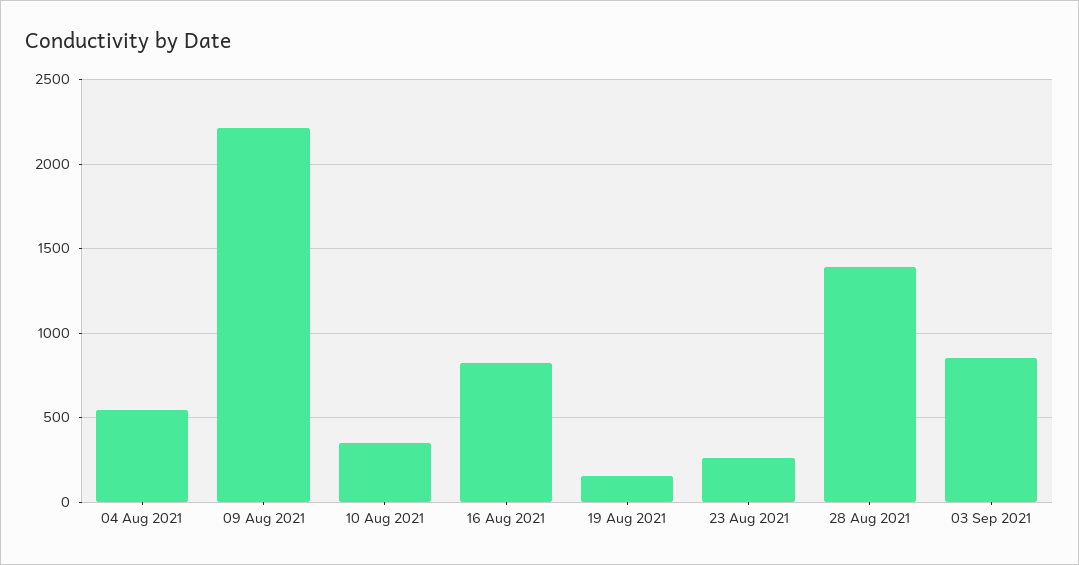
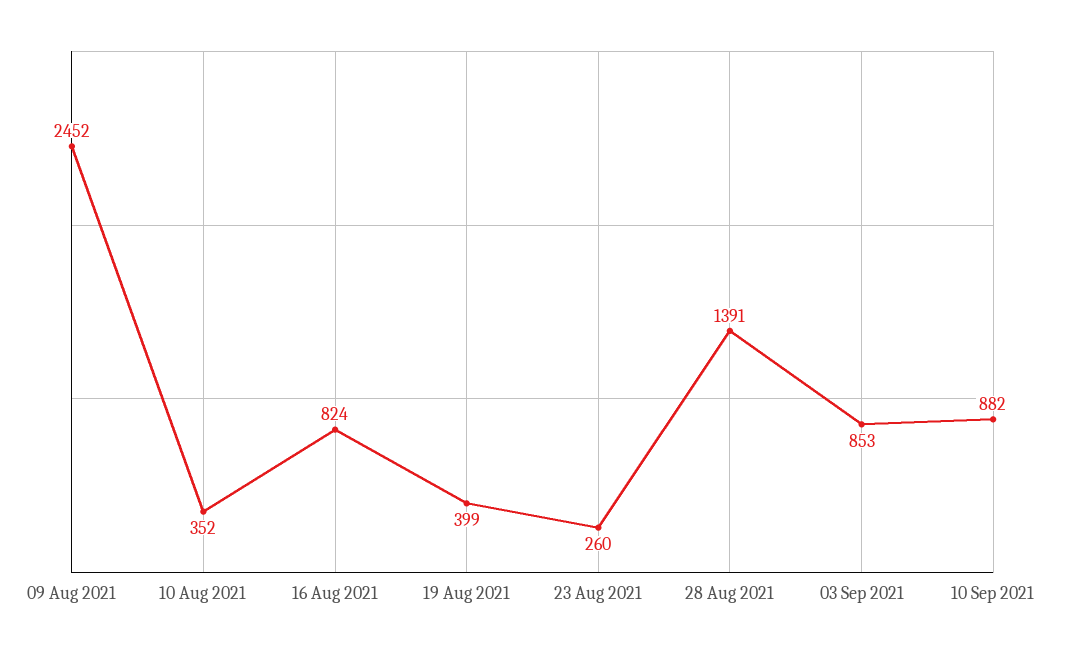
04 Aug 2021: 550 -> none
09 Aug 2021: 2200 -> 2452
19 Aug 2021: 150 -> 399
10 Sep 2021: none -> 882

